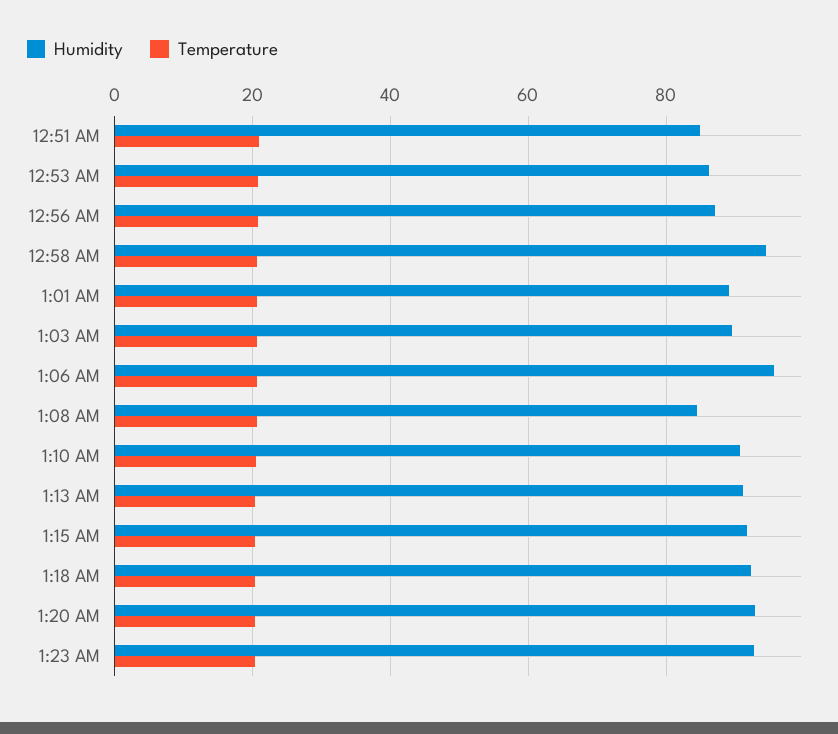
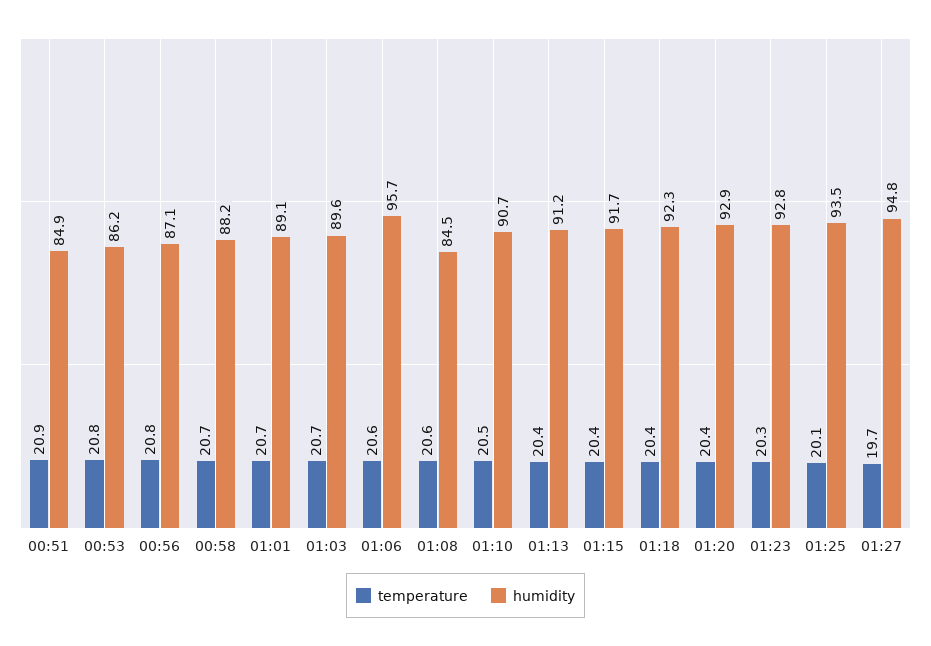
Humidity, 12:58 AM: 94 -> 88.2
Temperature, 01:25: none -> 20.1
Humidity, 01:25: none -> 93.5
Temperature, 01:27: none -> 19.7
Humidity, 01:27: none -> 94.8

